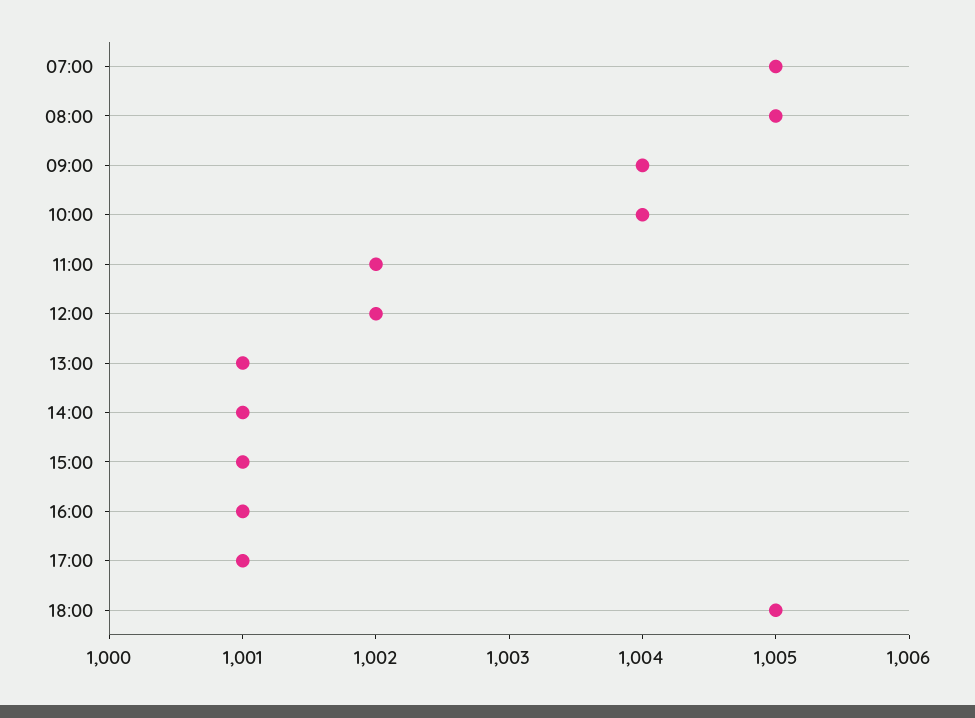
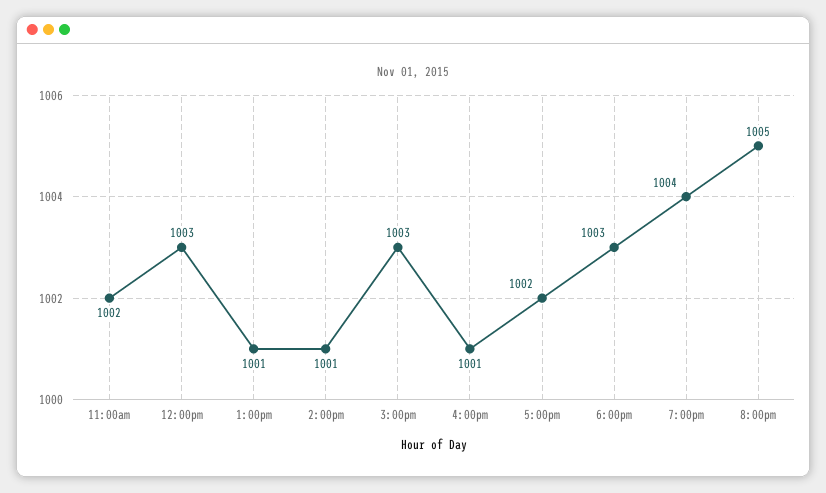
07:00: 1005 -> none
08:00: 1005 -> none
09:00: 1004 -> none
10:00: 1004 -> none
12:00: 1002 -> 1003
15:00: 1001 -> 1003
17:00: 1001 -> 1002
18:00: 1005 -> 1003
7:00pm: none -> 1004
8:00pm: none -> 1005

